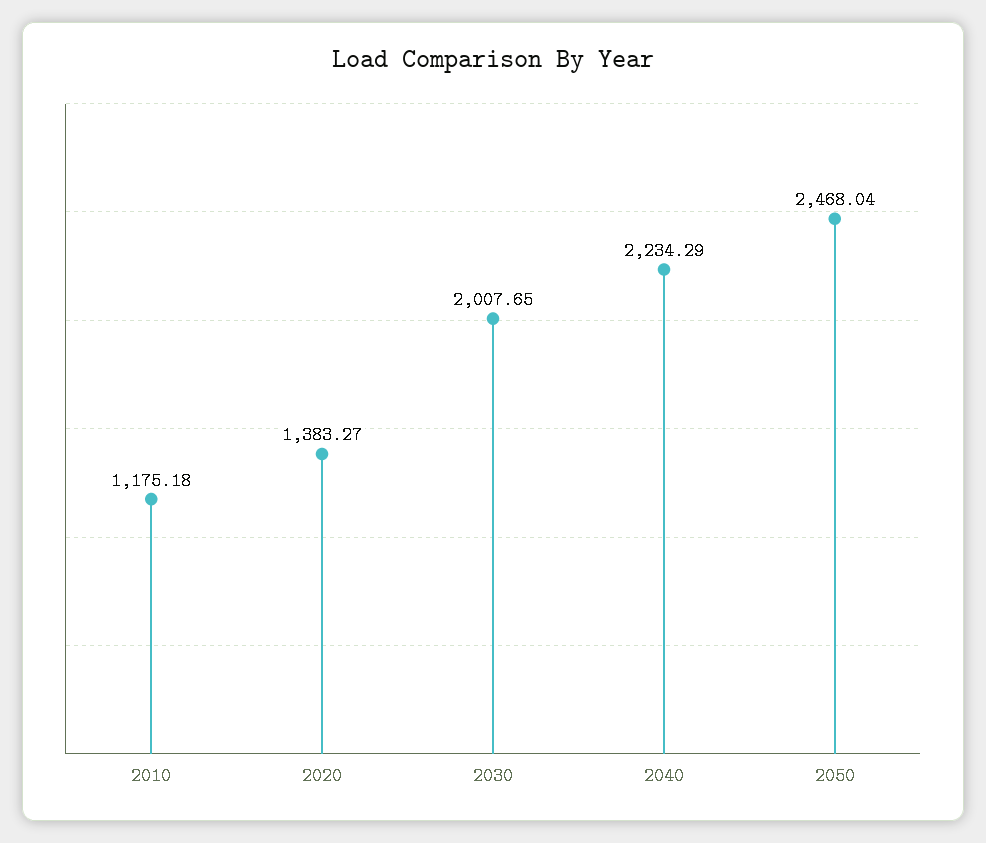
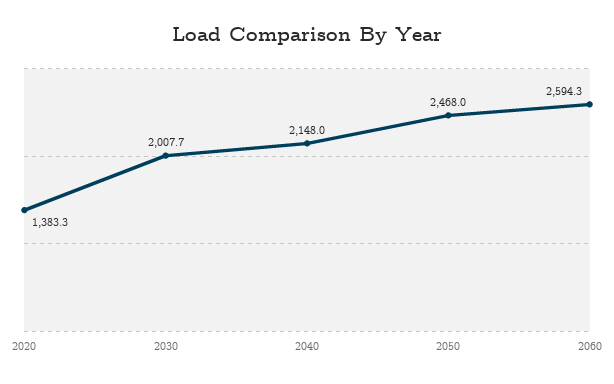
2010: 1175.18 -> none
2040: 2234.29 -> 2148
2060: none -> 2594.3

